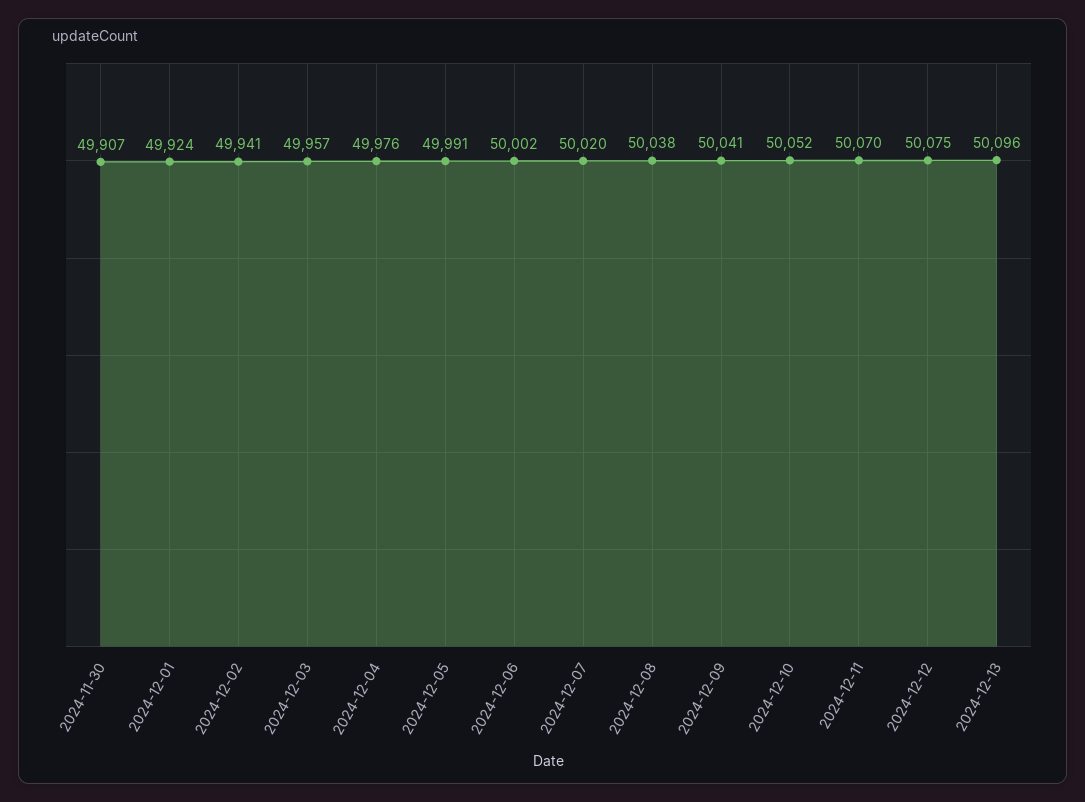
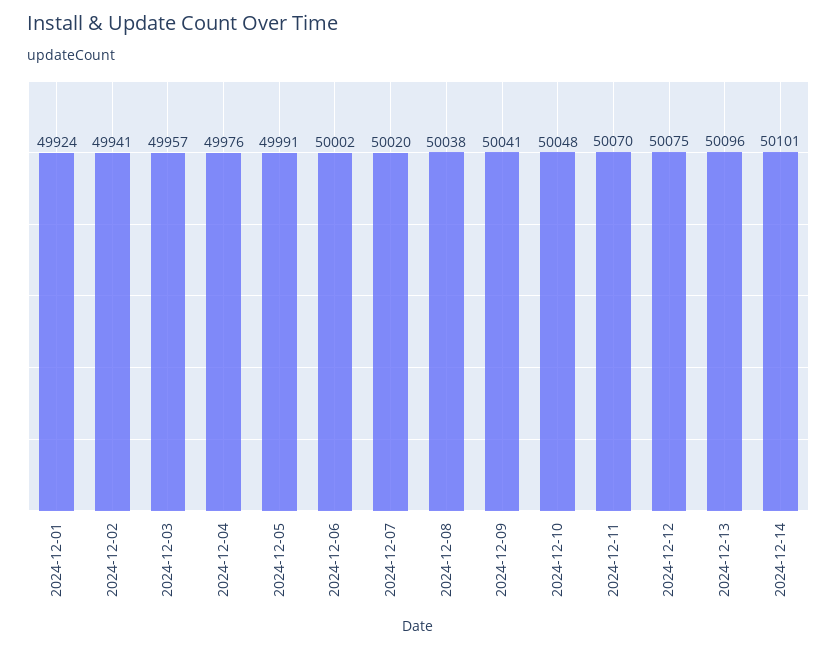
2024-11-30: 49907 -> none
2024-12-10: 50052 -> 50048
2024-12-14: none -> 50101

